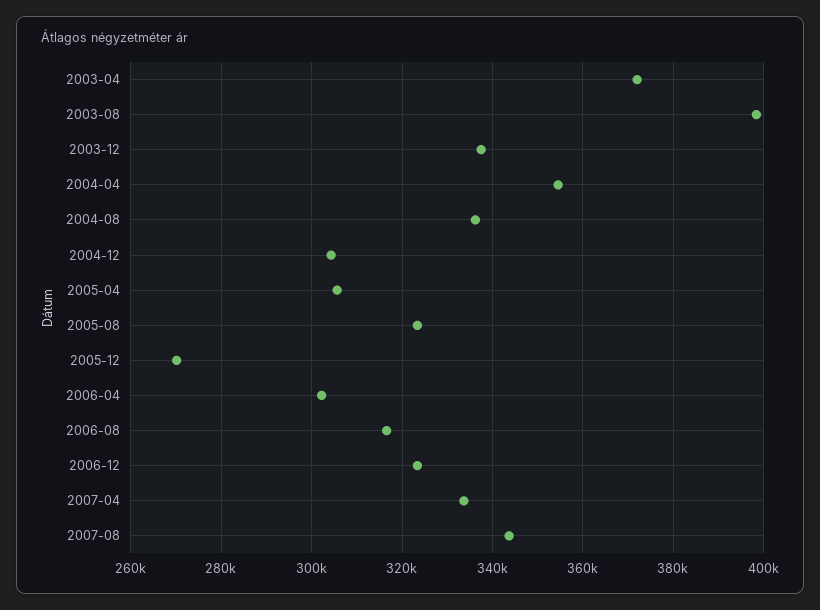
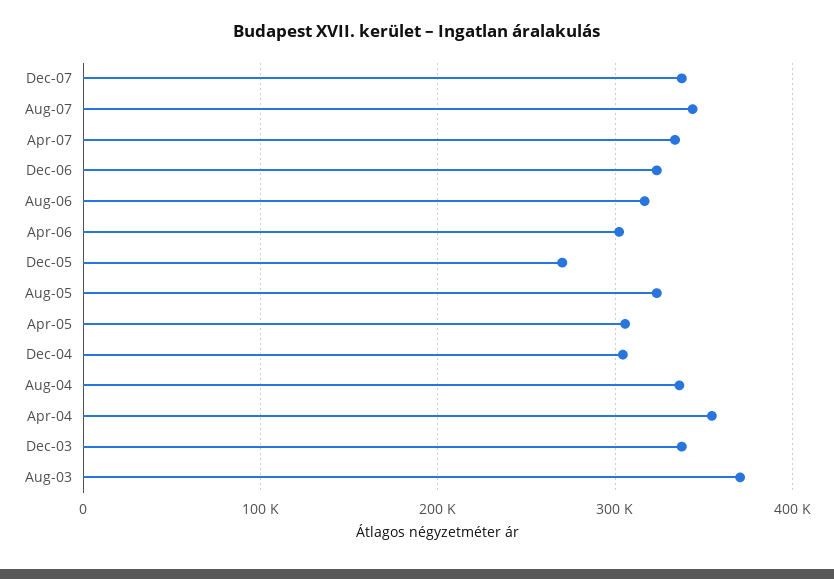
2003-04: 372000 -> none
2003-08: 398000 -> 370000
Dec-07: none -> 340000

